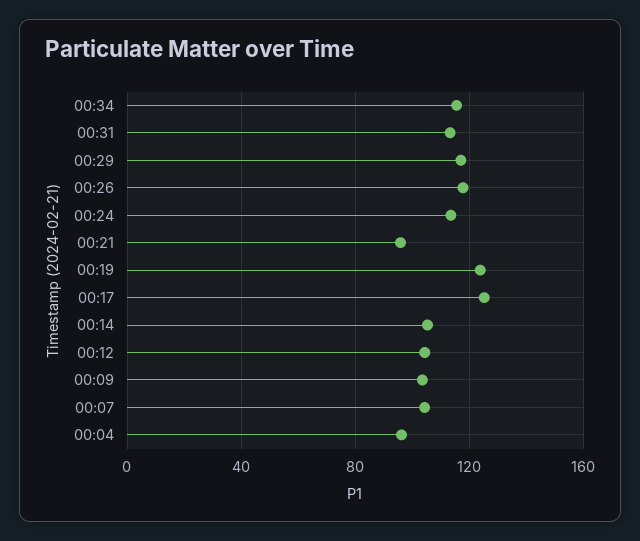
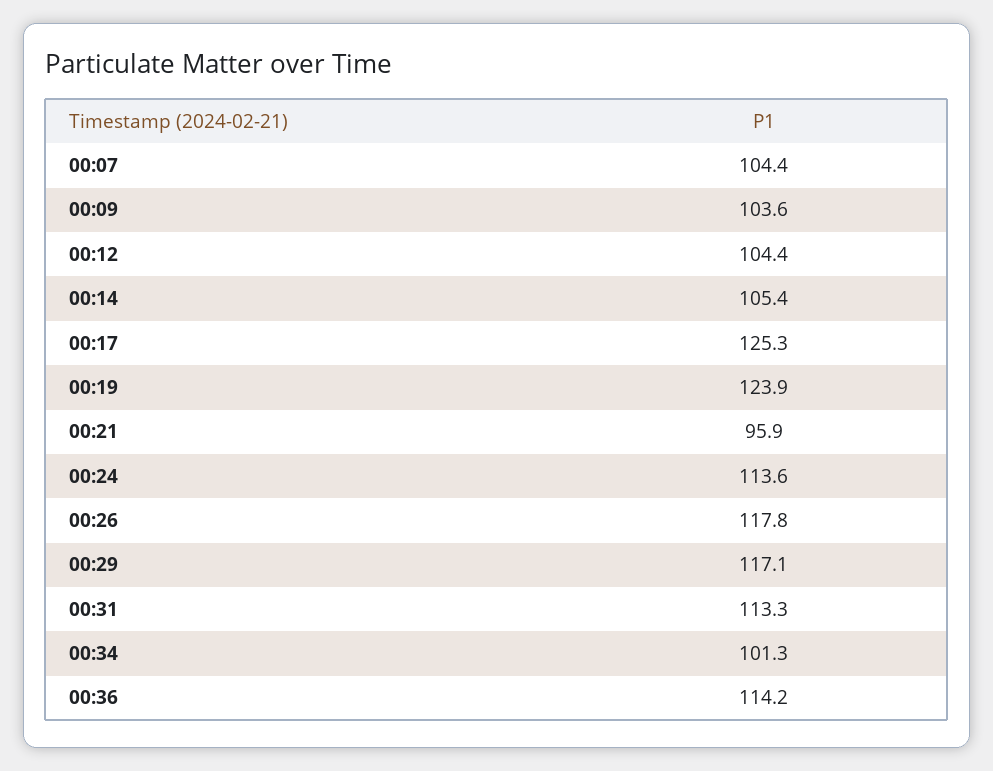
00:34: 115 -> 101.3
00:04: 95 -> none
00:36: none -> 114.2

